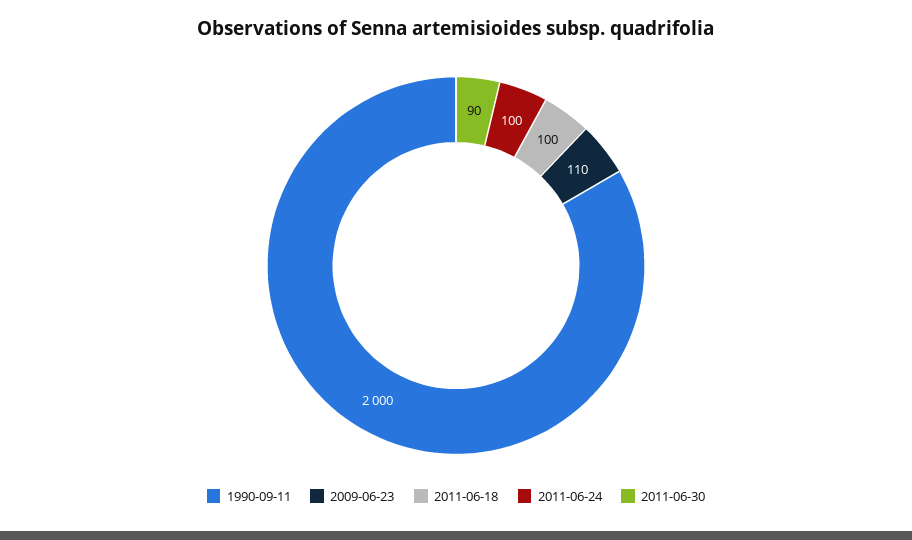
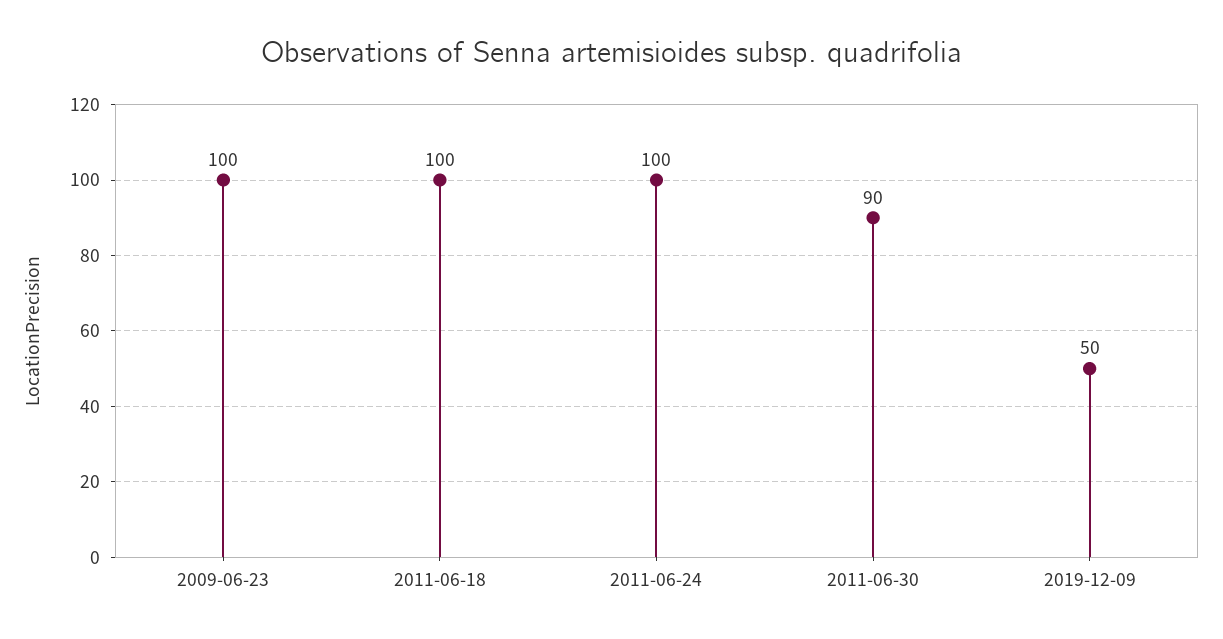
1990-09-11: 2000 -> none
2009-06-23: 110 -> 100
2019-12-09: none -> 50

